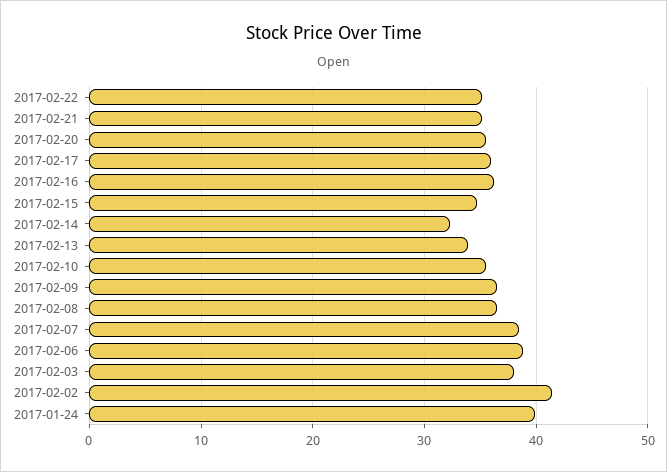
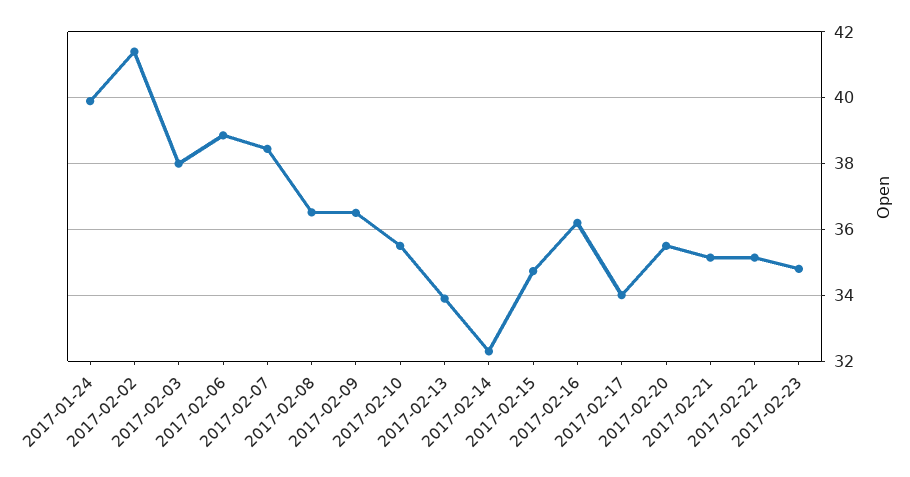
2017-02-17: 36 -> 34
2017-02-23: none -> 34.8

